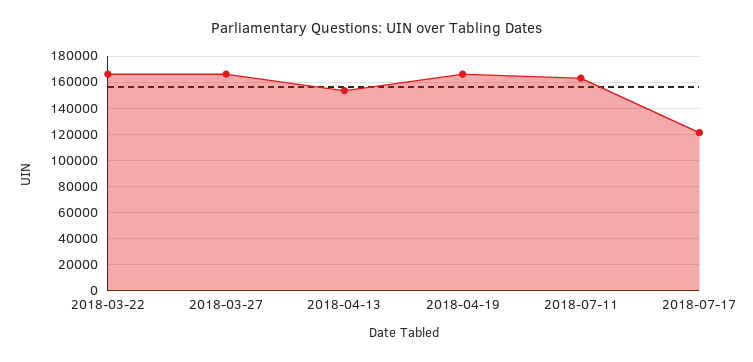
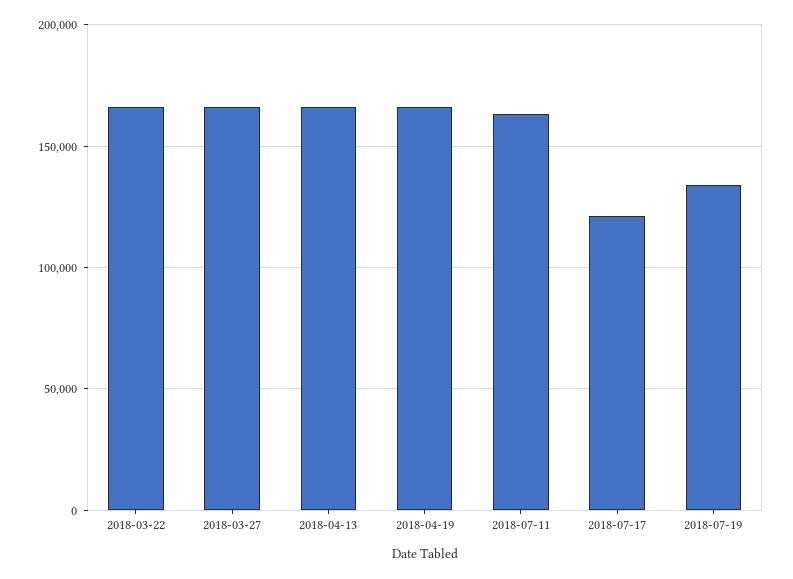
2018-04-13: 155000 -> 165000
2018-07-19: none -> 135000

